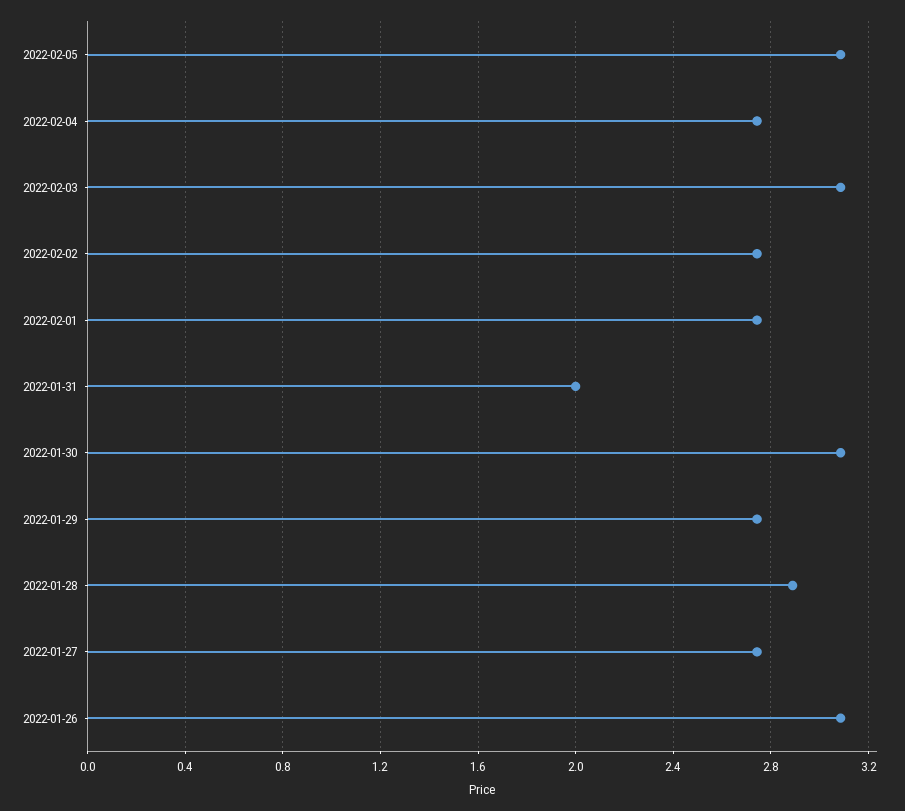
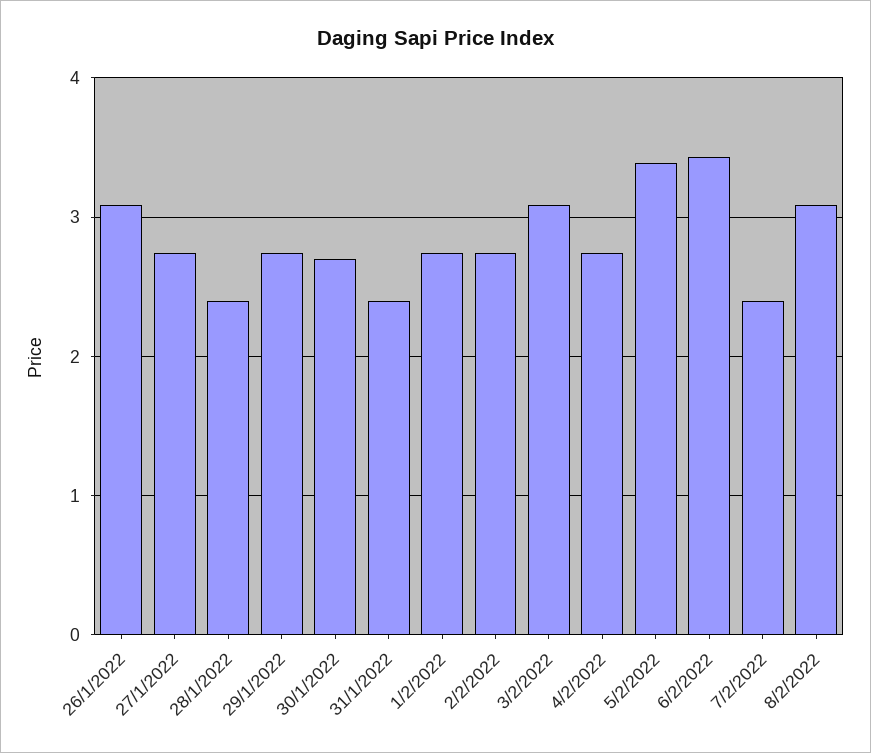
2022-02-05: 3.1 -> 3.4
2022-01-31: 2 -> 2.4
2022-01-30: 3.1 -> 2.7
2022-01-28: 2.9 -> 2.4
6/2/2022: none -> 3.4
7/2/2022: none -> 2.4
8/2/2022: none -> 3.1

